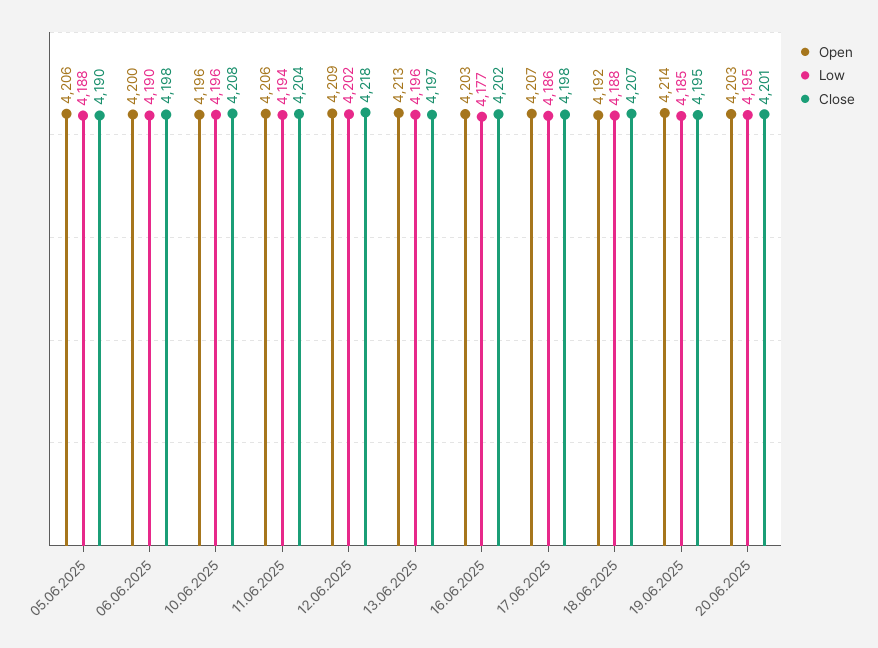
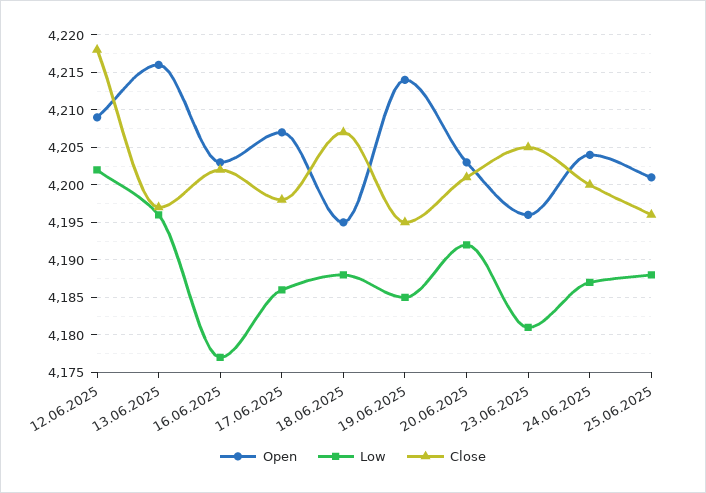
Open, 05.06.2025: 4206 -> none
Low, 05.06.2025: 4188 -> none
Close, 05.06.2025: 4190 -> none
Open, 06.06.2025: 4200 -> none
Low, 06.06.2025: 4190 -> none
Close, 06.06.2025: 4198 -> none
Open, 10.06.2025: 4196 -> none
Low, 10.06.2025: 4196 -> none
Close, 10.06.2025: 4208 -> none
Open, 11.06.2025: 4206 -> none
Low, 11.06.2025: 4194 -> none
Close, 11.06.2025: 4204 -> none
Open, 13.06.2025: 4213 -> 4216
Open, 18.06.2025: 4192 -> 4195
Low, 20.06.2025: 4195 -> 4192
Open, 23.06.2025: none -> 4196
Low, 23.06.2025: none -> 4181
Close, 23.06.2025: none -> 4205
Open, 24.06.2025: none -> 4204
Low, 24.06.2025: none -> 4187
Close, 24.06.2025: none -> 4200
Open, 25.06.2025: none -> 4201
Low, 25.06.2025: none -> 4188
Close, 25.06.2025: none -> 4196

